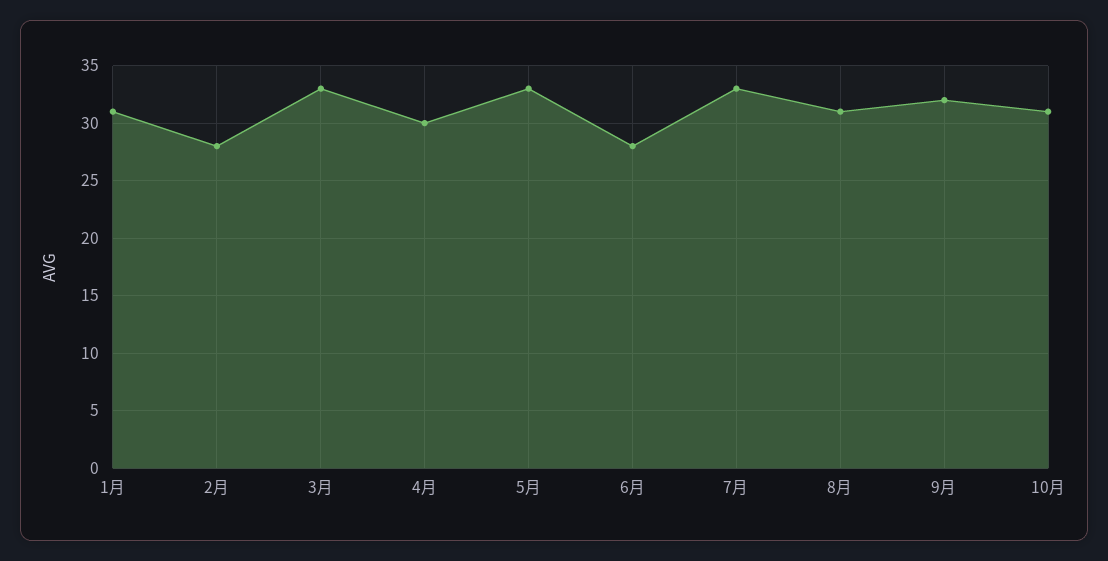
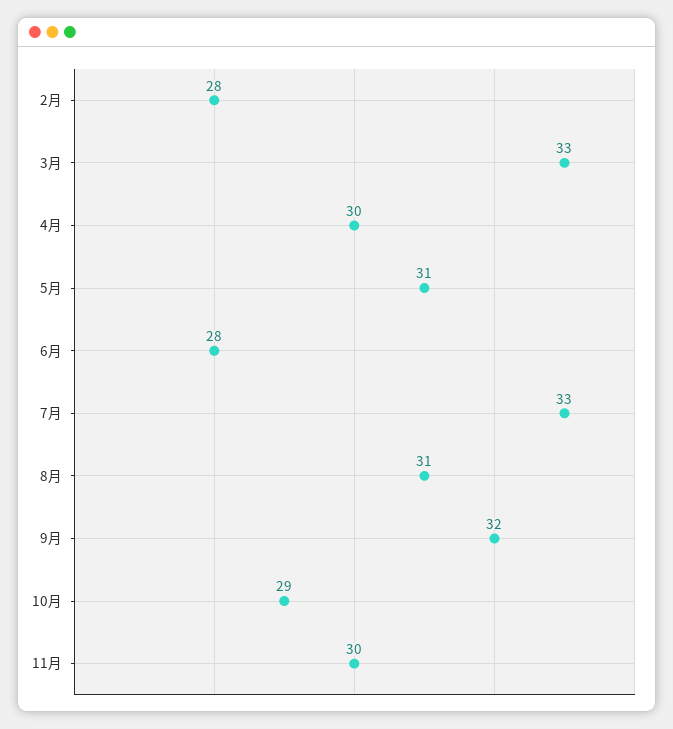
1月: 31 -> none
5月: 33 -> 31
10月: 31 -> 29
11月: none -> 30

